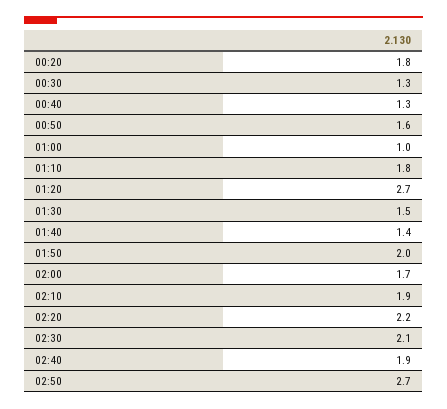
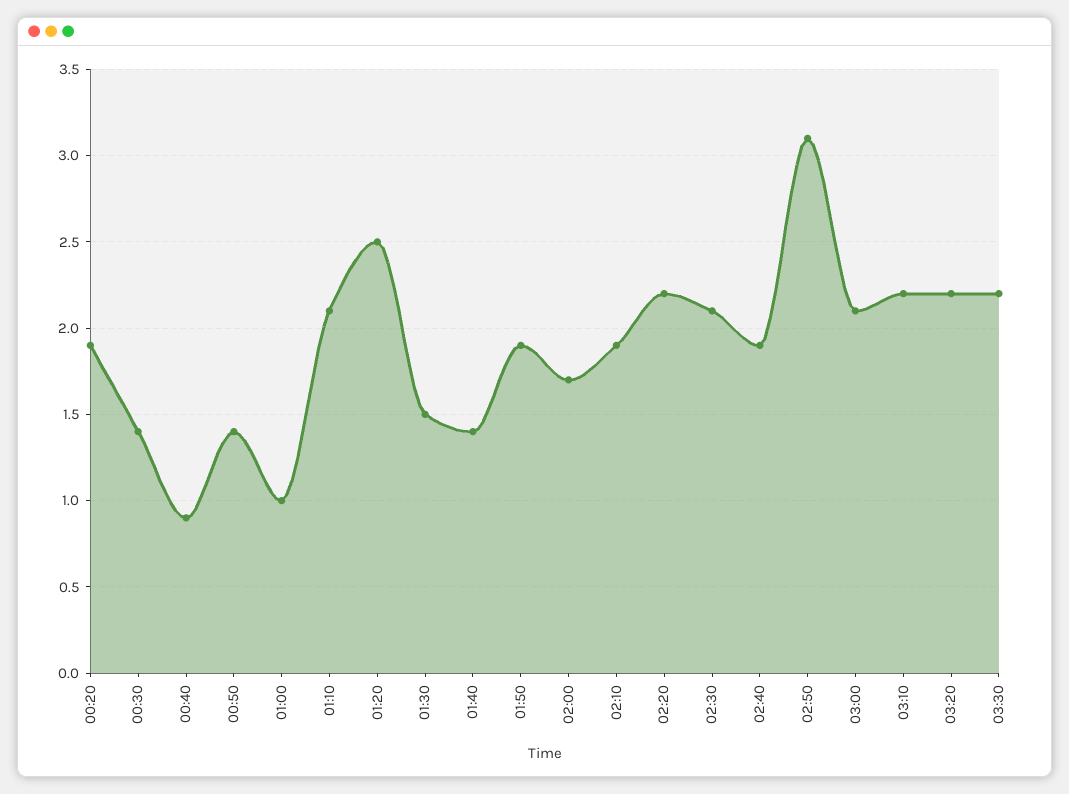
00:20: 1.8 -> 1.9
00:30: 1.3 -> 1.4
00:40: 1.3 -> 0.9
00:50: 1.6 -> 1.4
01:10: 1.8 -> 2.1
01:20: 2.7 -> 2.5
01:50: 2 -> 1.9
02:50: 2.7 -> 3.1
03:00: none -> 2.1
03:10: none -> 2.2
03:20: none -> 2.2
03:30: none -> 2.2

